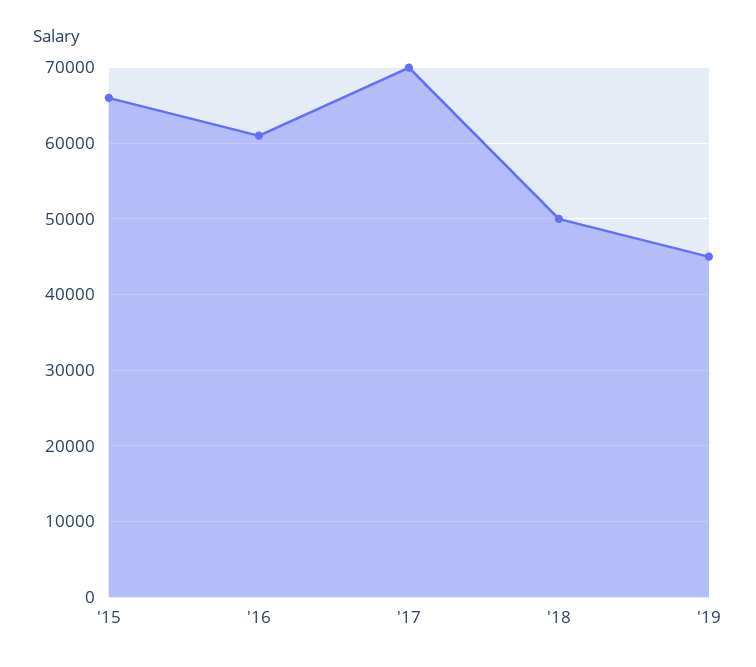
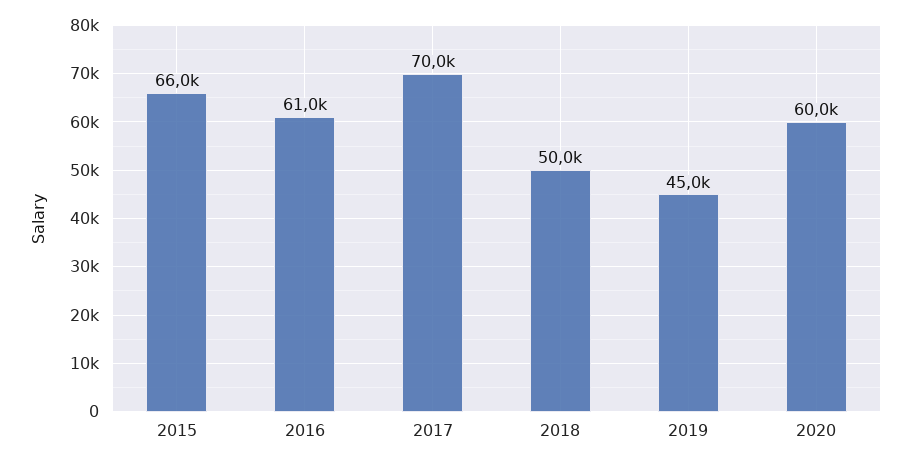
2020: none -> 60000

